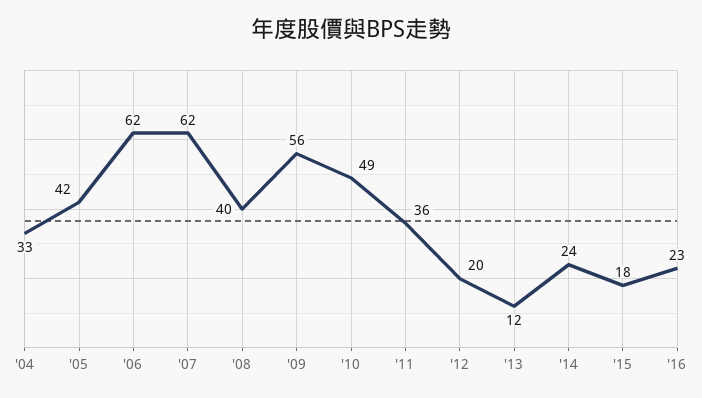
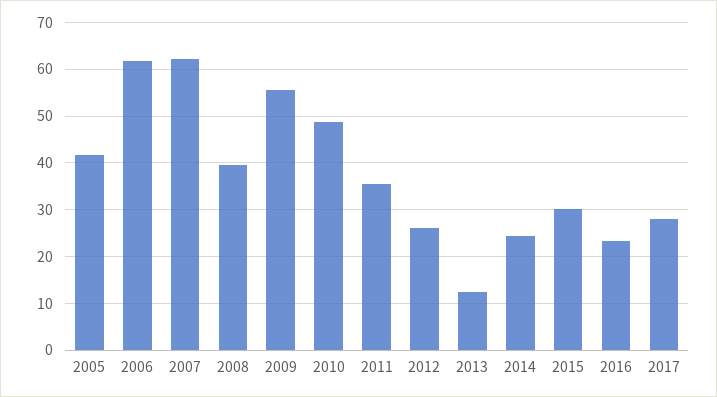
'04: 33 -> none
'12: 20 -> 26
'15: 18 -> 30
2017: none -> 28

